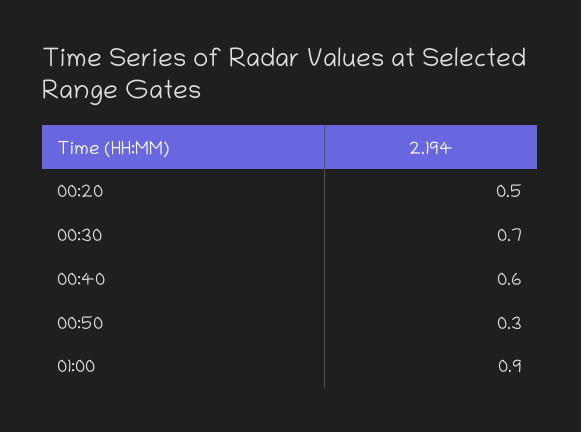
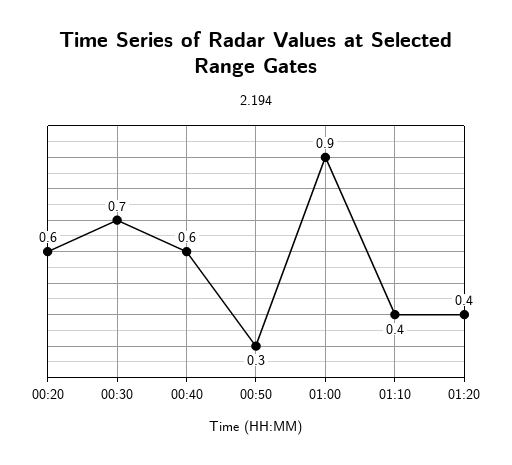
00:20: 0.5 -> 0.6
01:10: none -> 0.4
01:20: none -> 0.4

